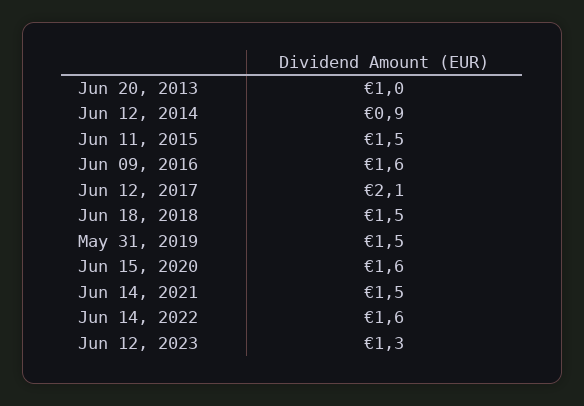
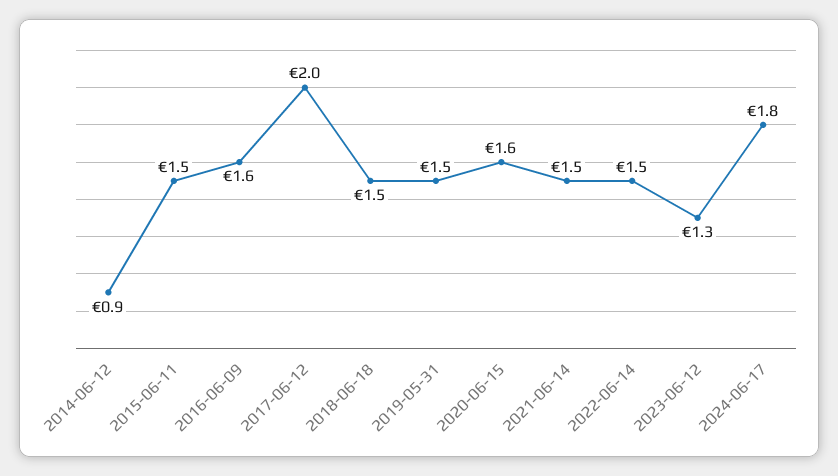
Jun 20, 2013: 1 -> none
Jun 12, 2017: 2.1 -> 2
Jun 14, 2022: 1.6 -> 1.5
2024-06-17: none -> 1.8

